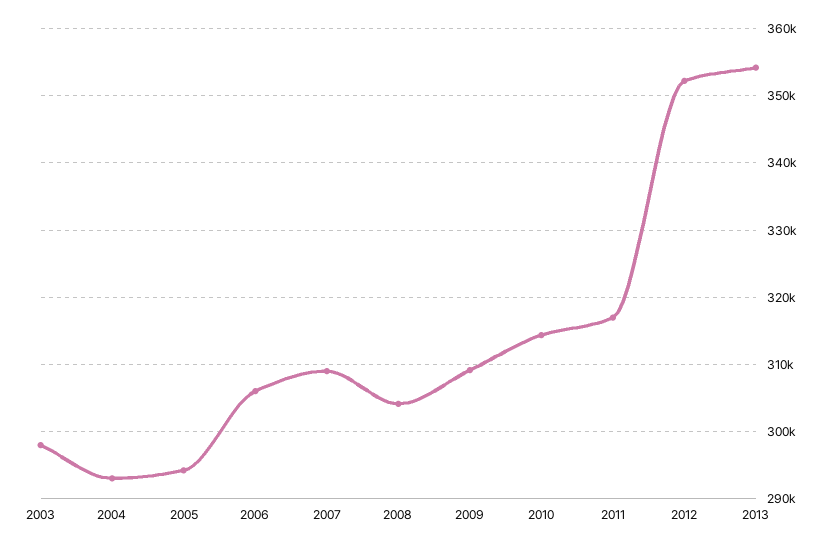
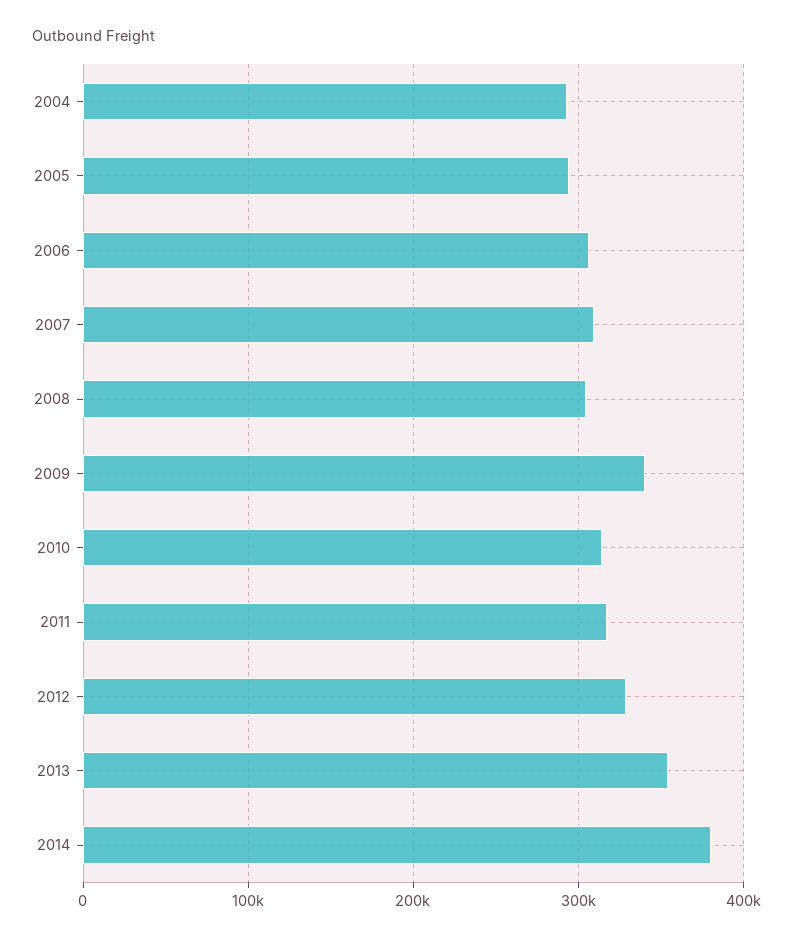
2003: 298000 -> none
2009: 309000 -> 340000
2012: 352000 -> 330000
2014: none -> 380000

